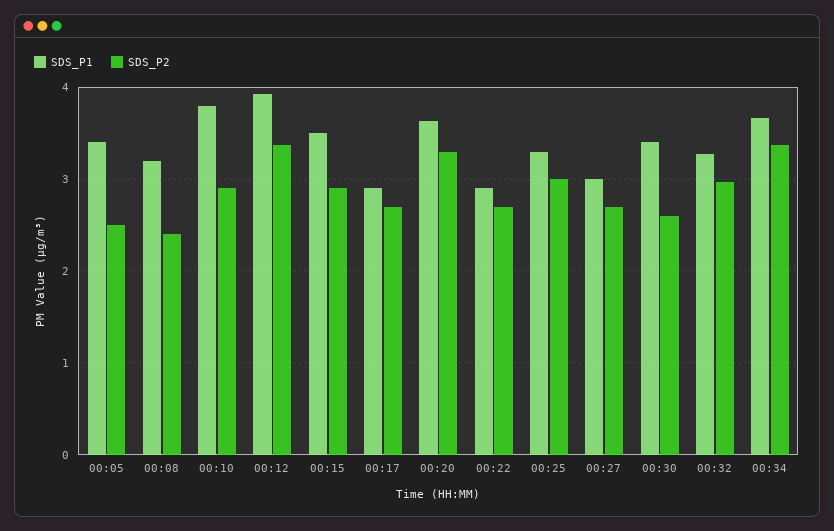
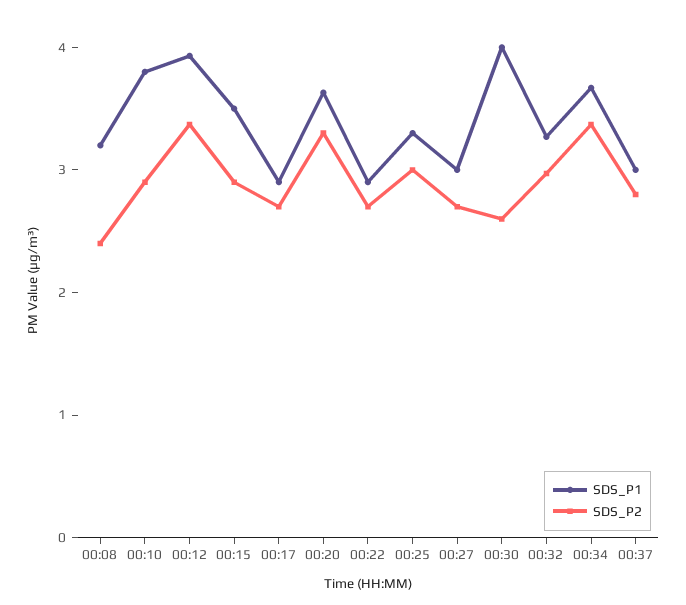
SDS_P1, 00:05: 3.4 -> none
SDS_P2, 00:05: 2.5 -> none
SDS_P1, 00:30: 3.4 -> 4
SDS_P1, 00:37: none -> 3
SDS_P2, 00:37: none -> 2.8

